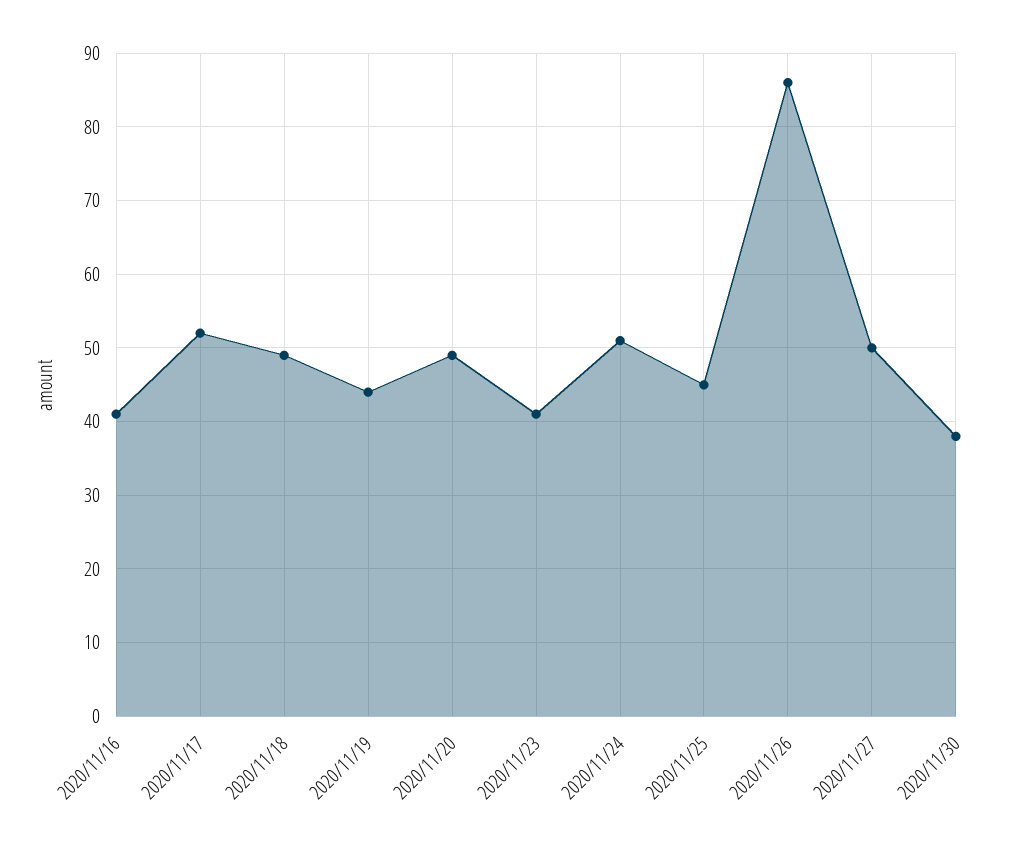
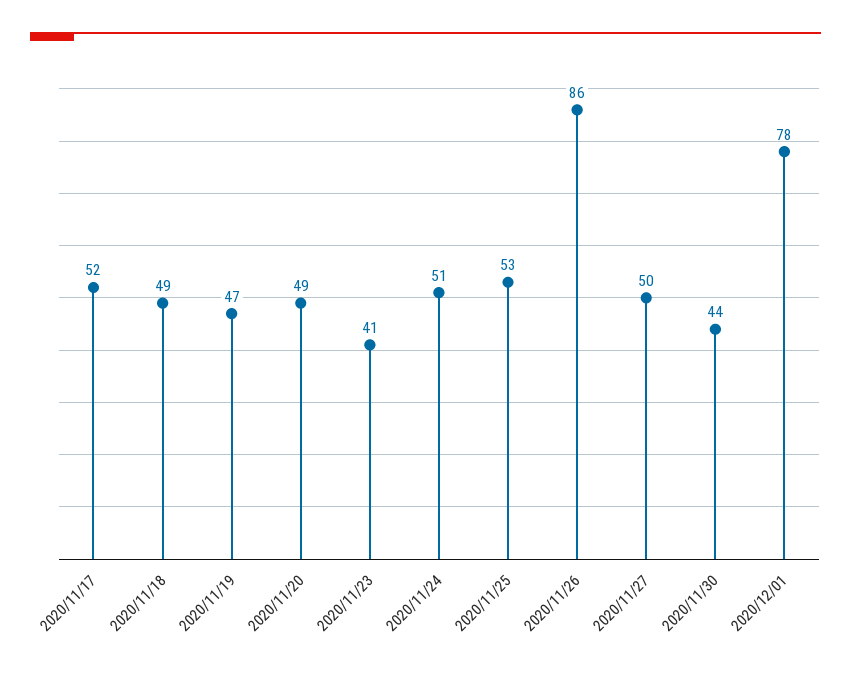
2020/11/16: 41 -> none
2020/11/19: 44 -> 47
2020/11/25: 45 -> 53
2020/11/30: 38 -> 44
2020/12/01: none -> 78

